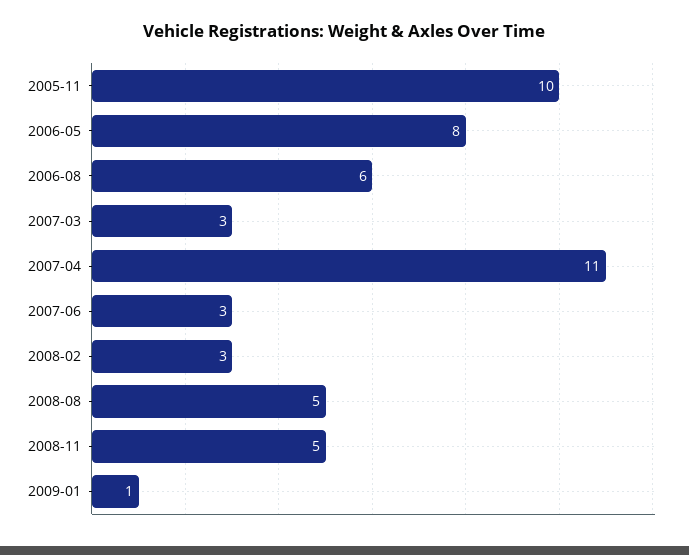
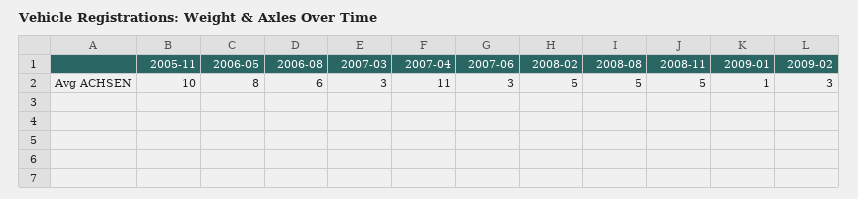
2008-02: 3 -> 5
2009-02: none -> 3

